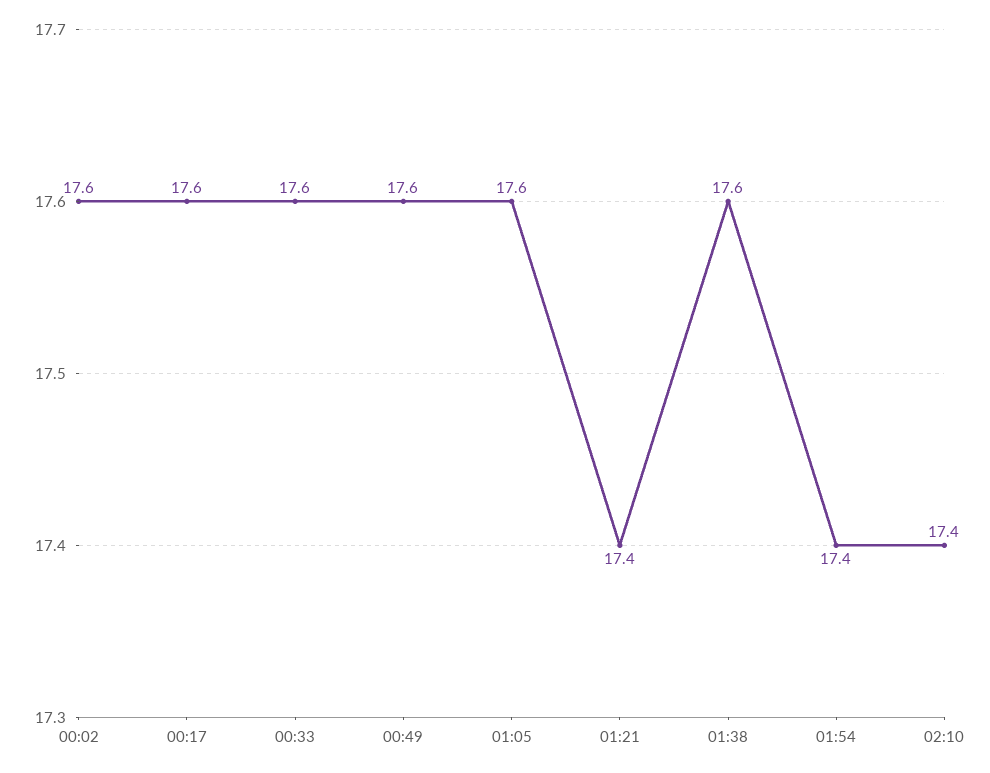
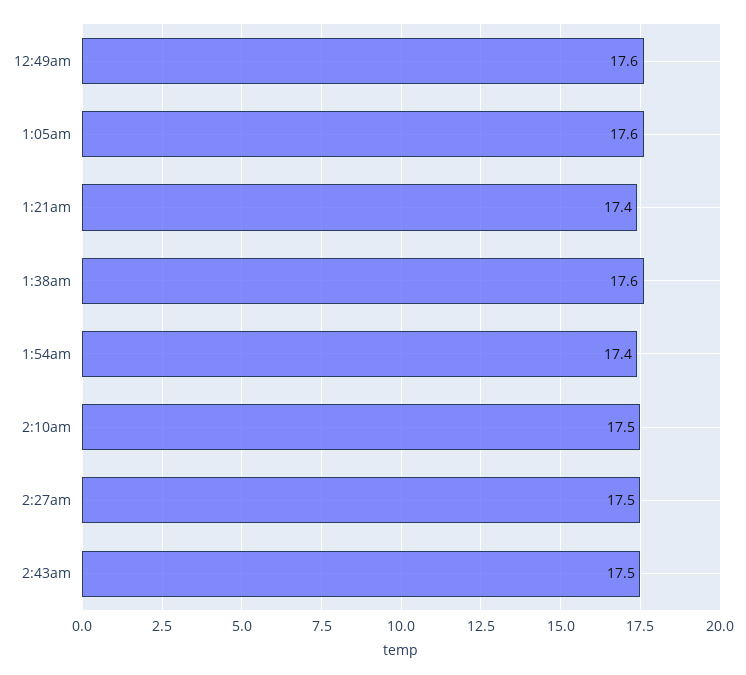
00:02: 17.6 -> none
00:17: 17.6 -> none
00:33: 17.6 -> none
02:10: 17.4 -> 17.5
2:27am: none -> 17.5
2:43am: none -> 17.5

